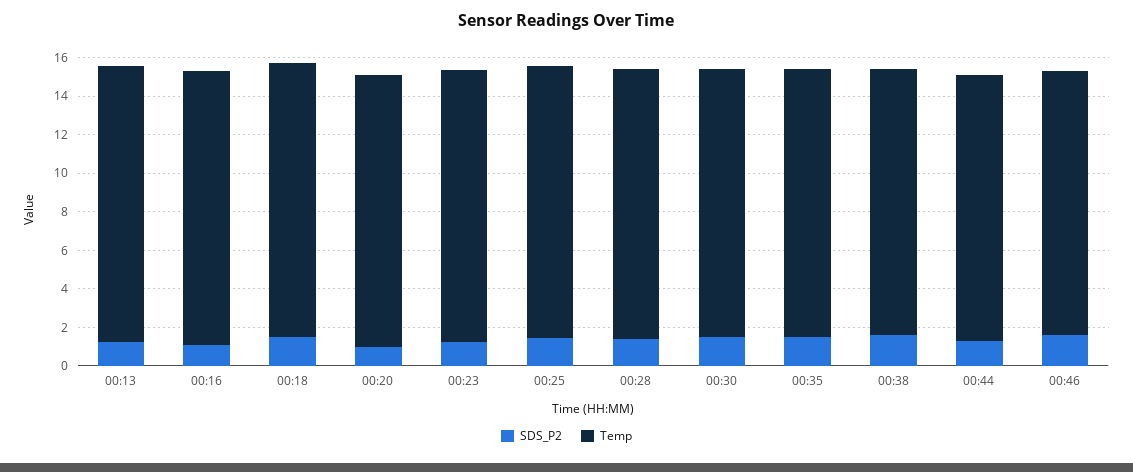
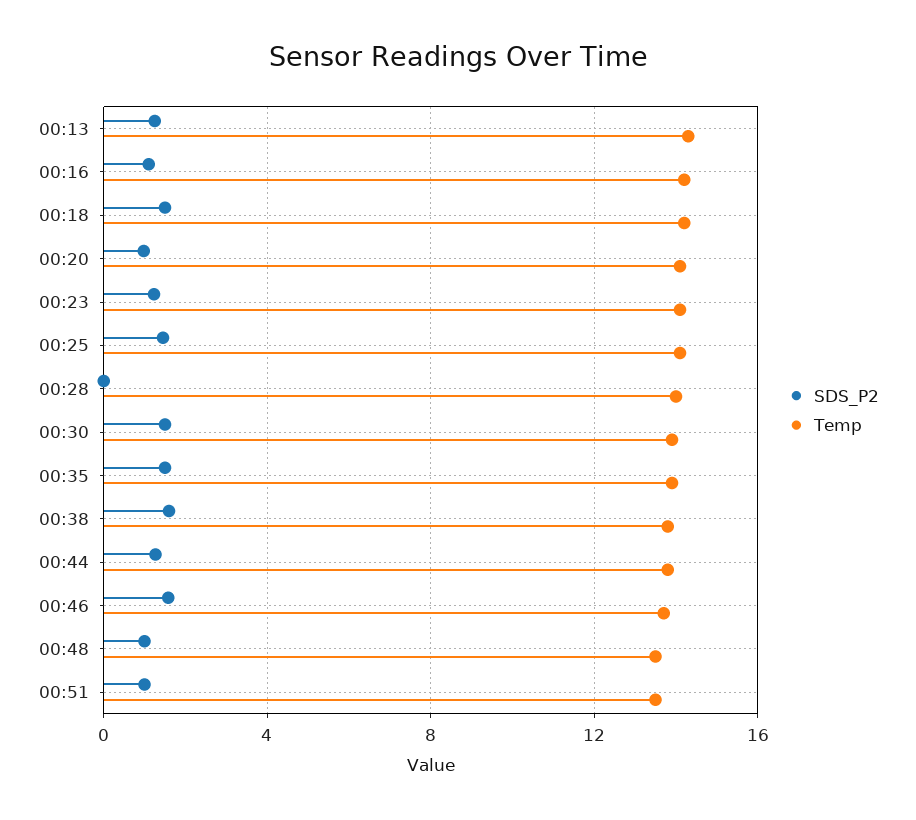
SDS_P2, 00:28: 1.5 -> 0
SDS_P2, 00:48: none -> 1
Temp, 00:48: none -> 13.5
SDS_P2, 00:51: none -> 1
Temp, 00:51: none -> 13.5

